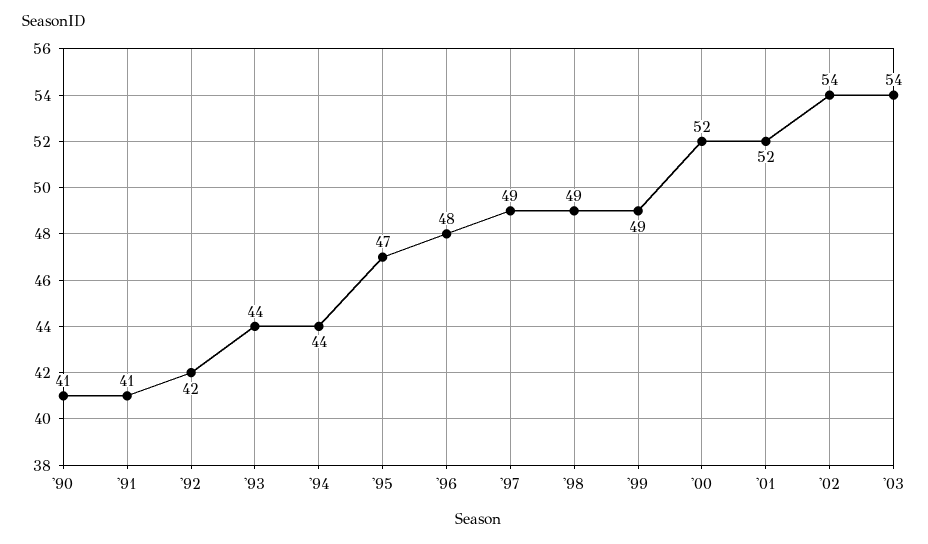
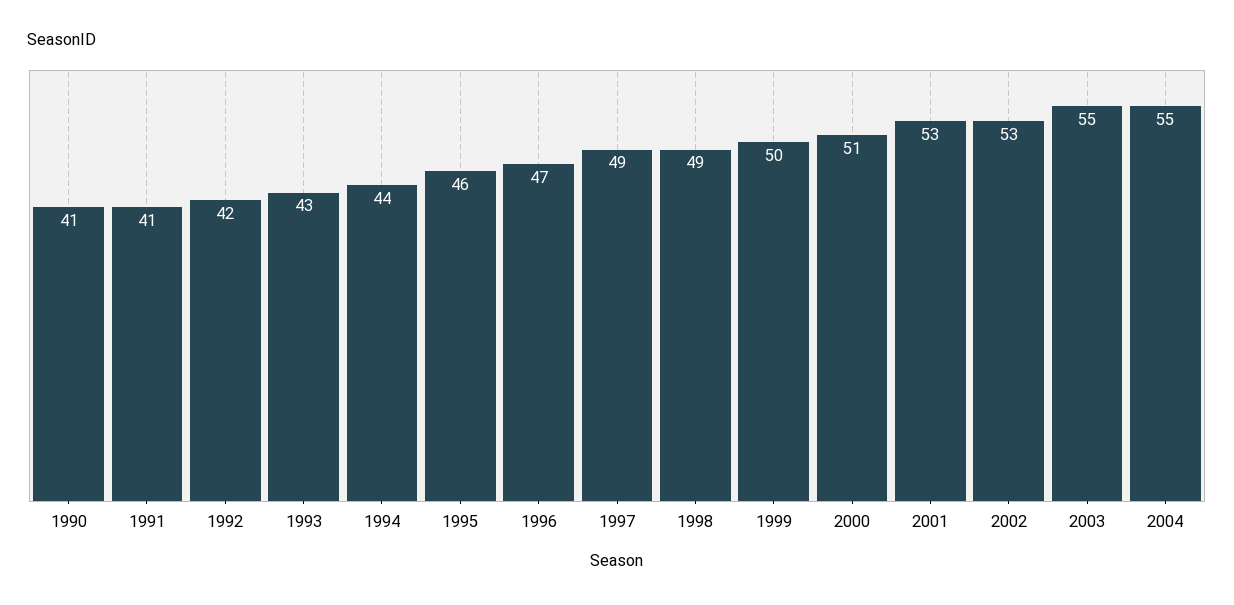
'93: 44 -> 43
'95: 47 -> 46
'96: 48 -> 47
'99: 49 -> 50
'00: 52 -> 51
'01: 52 -> 53
'02: 54 -> 53
'03: 54 -> 55
2004: none -> 55

